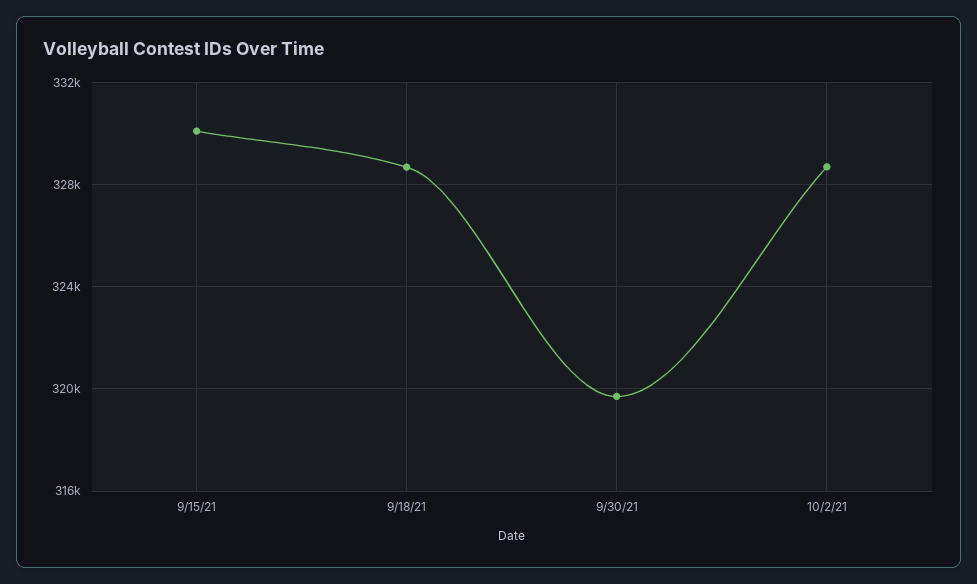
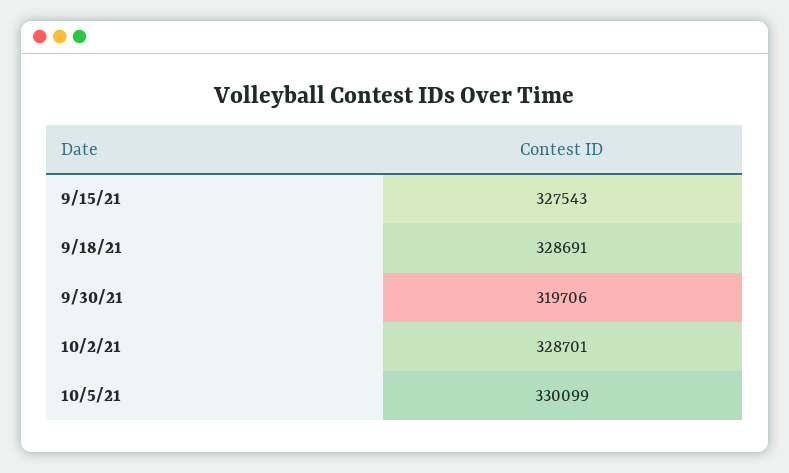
9/15/21: 330000 -> 327543
10/5/21: none -> 330099

